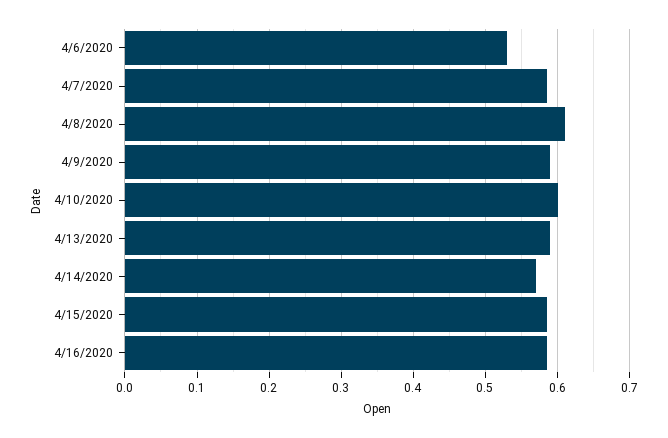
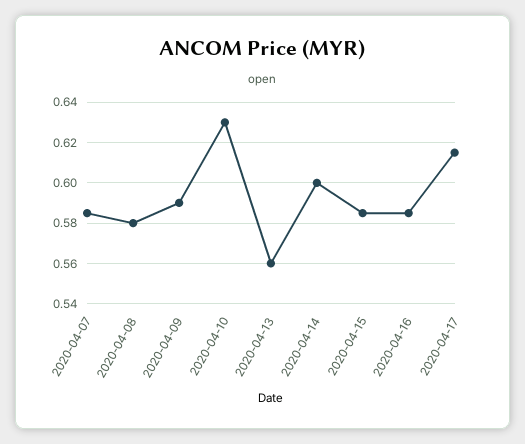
4/6/2020: 0.53 -> none
4/8/2020: 0.61 -> 0.58
4/10/2020: 0.6 -> 0.63
4/13/2020: 0.59 -> 0.56
4/14/2020: 0.57 -> 0.6
2020-04-17: none -> 0.615

